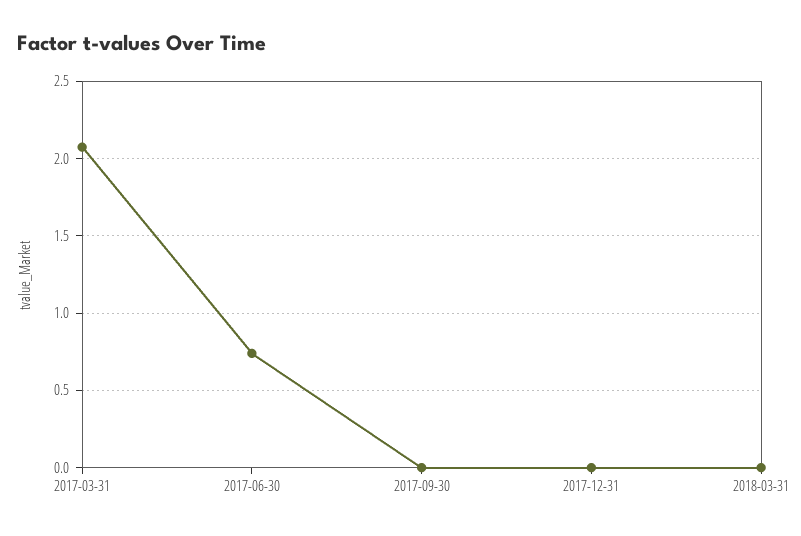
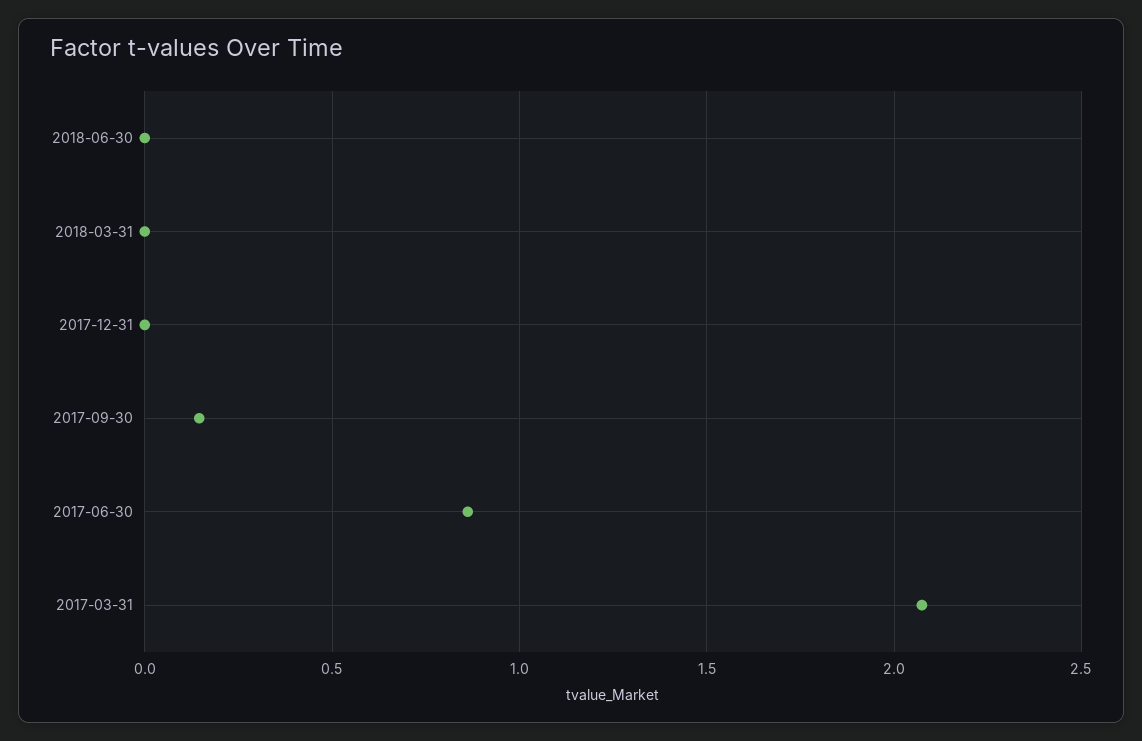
2017-06-30: 0.75 -> 0.85
2017-09-30: 0 -> 0.15
2018-06-30: none -> 0

